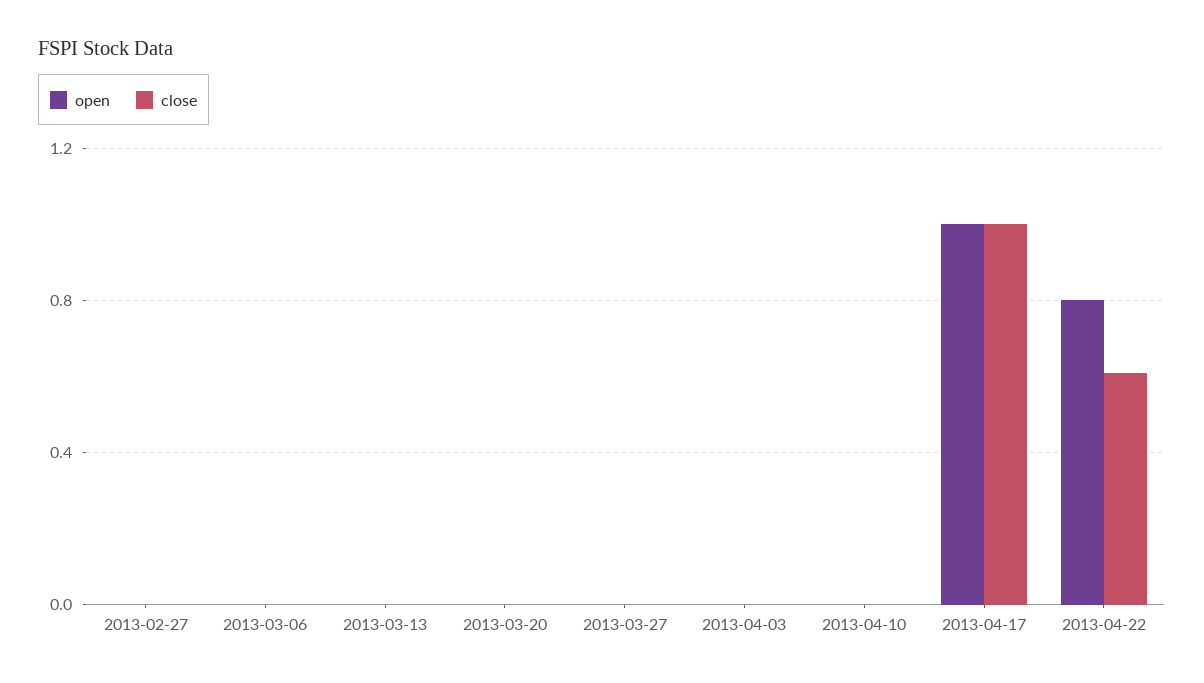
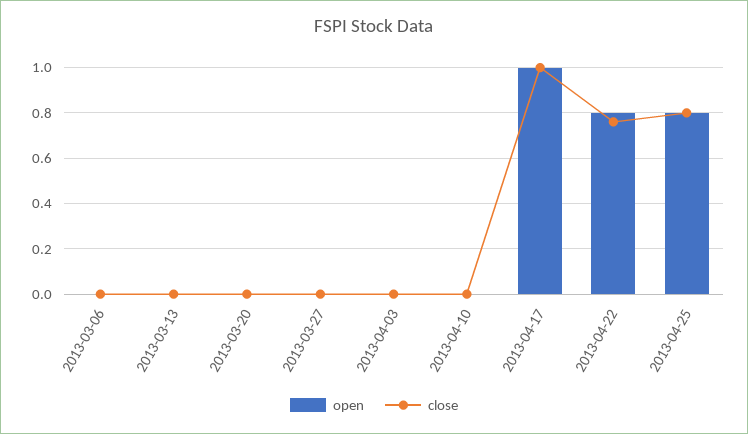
open, 2013-02-27: 0 -> none
close, 2013-02-27: 0 -> none
close, 2013-04-22: 0.6 -> 0.75
open, 2013-04-25: none -> 0.8
close, 2013-04-25: none -> 0.8

